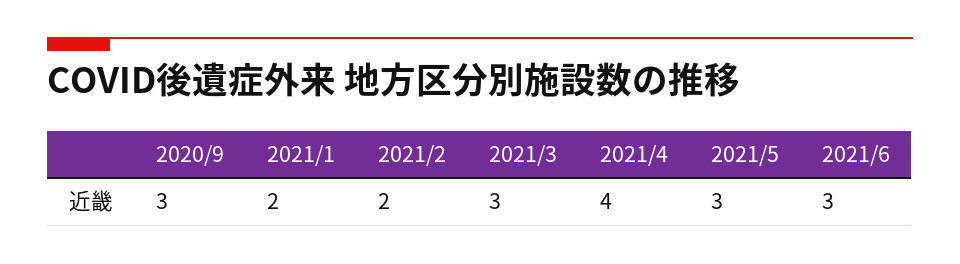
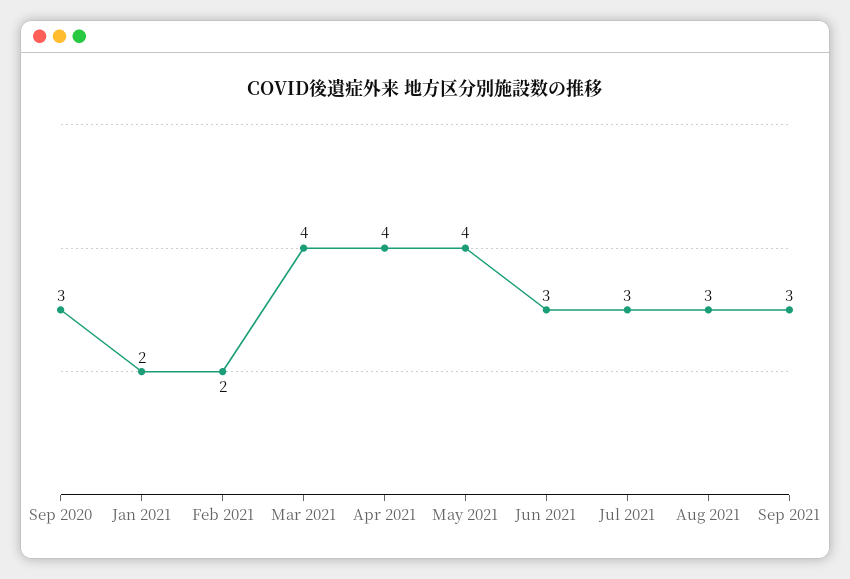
2021/3: 3 -> 4
2021/5: 3 -> 4
Jul 2021: none -> 3
Aug 2021: none -> 3
Sep 2021: none -> 3

